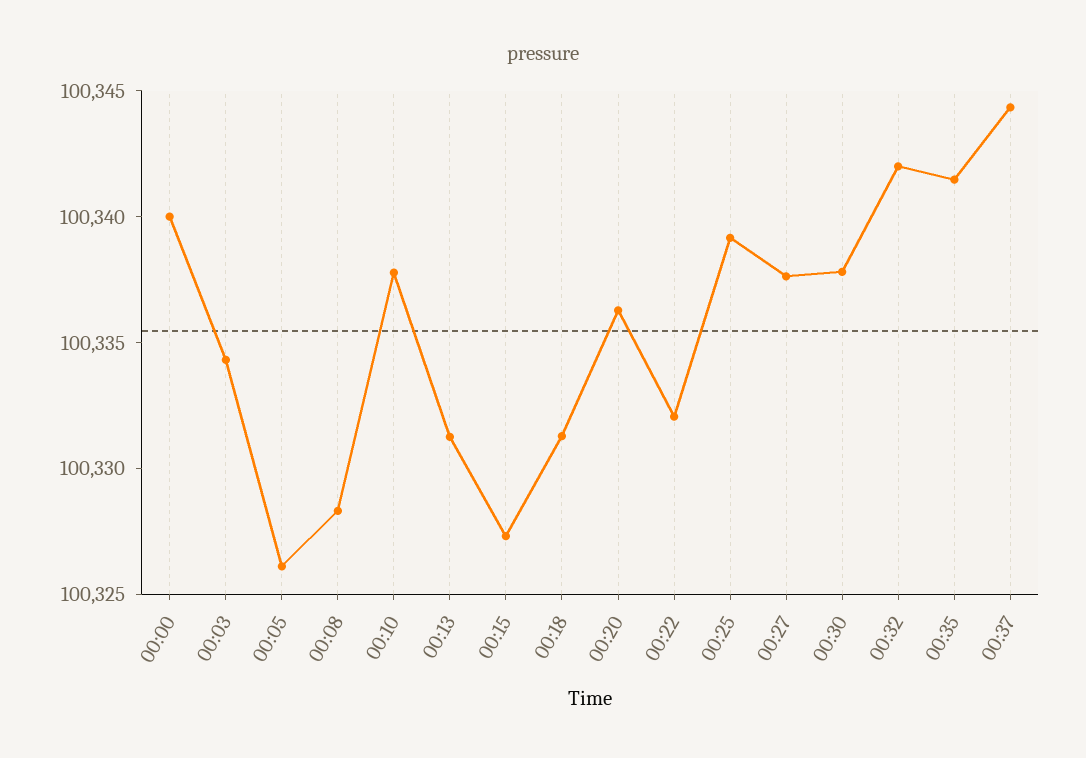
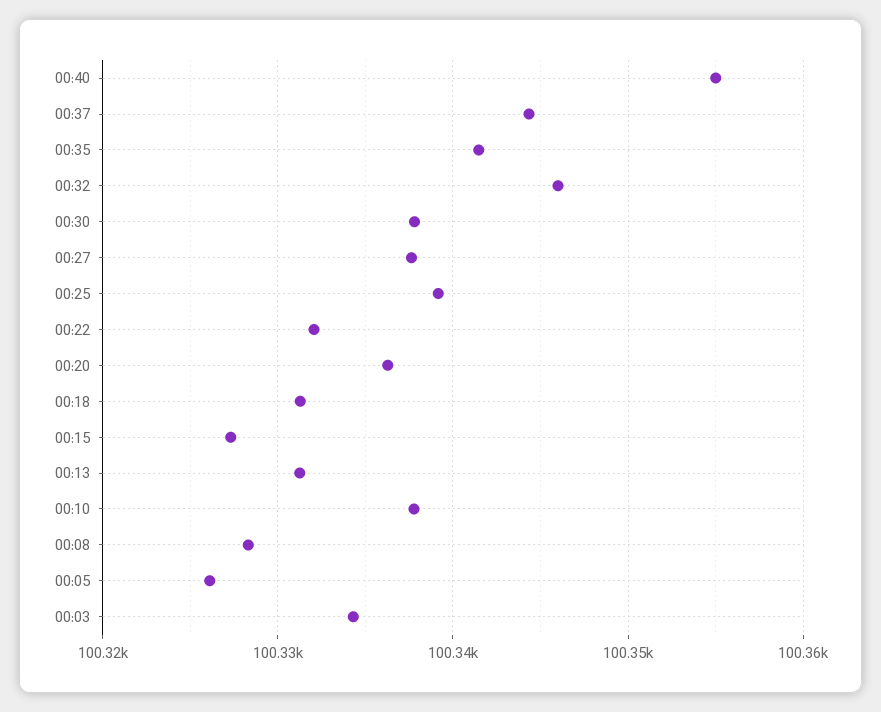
00:00: 100340 -> none
00:32: 100342 -> 100346
00:40: none -> 100355

